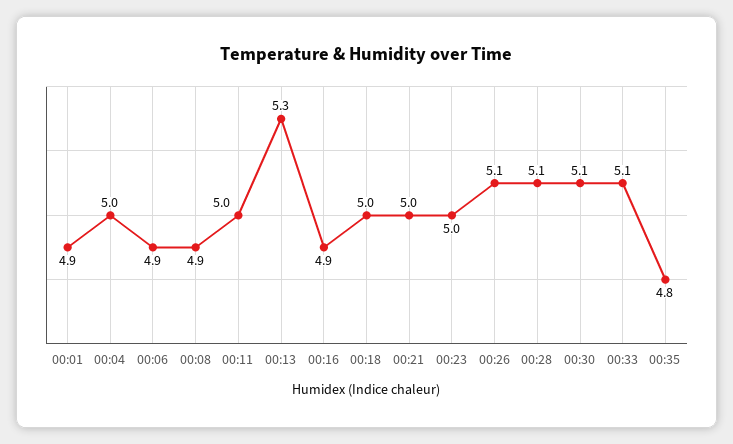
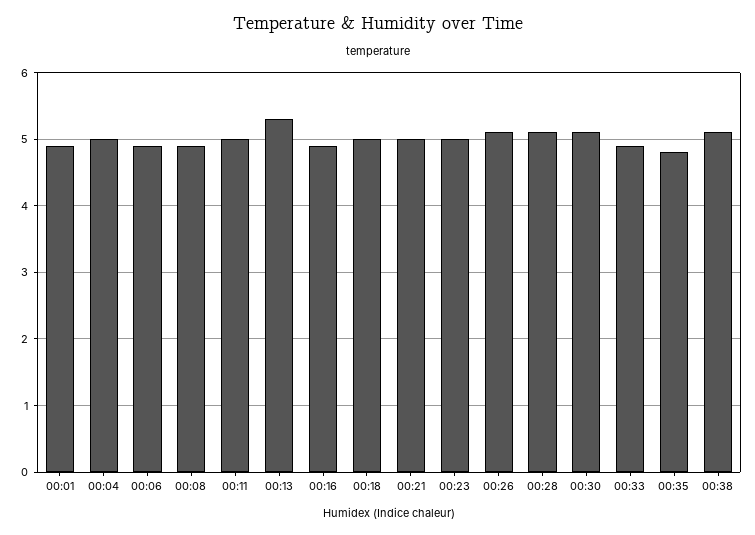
00:33: 5.1 -> 4.9
00:38: none -> 5.1

